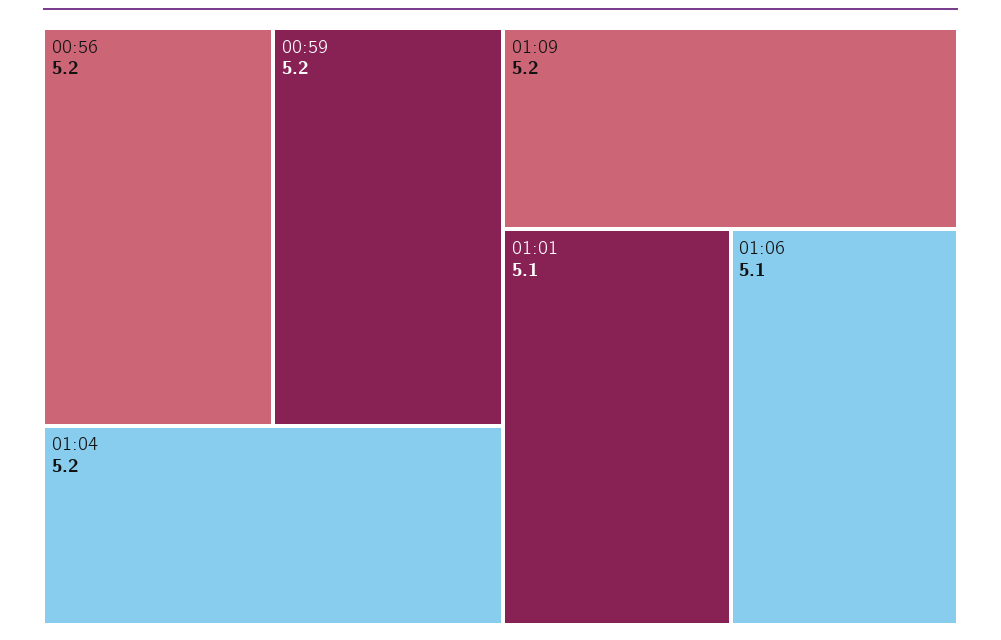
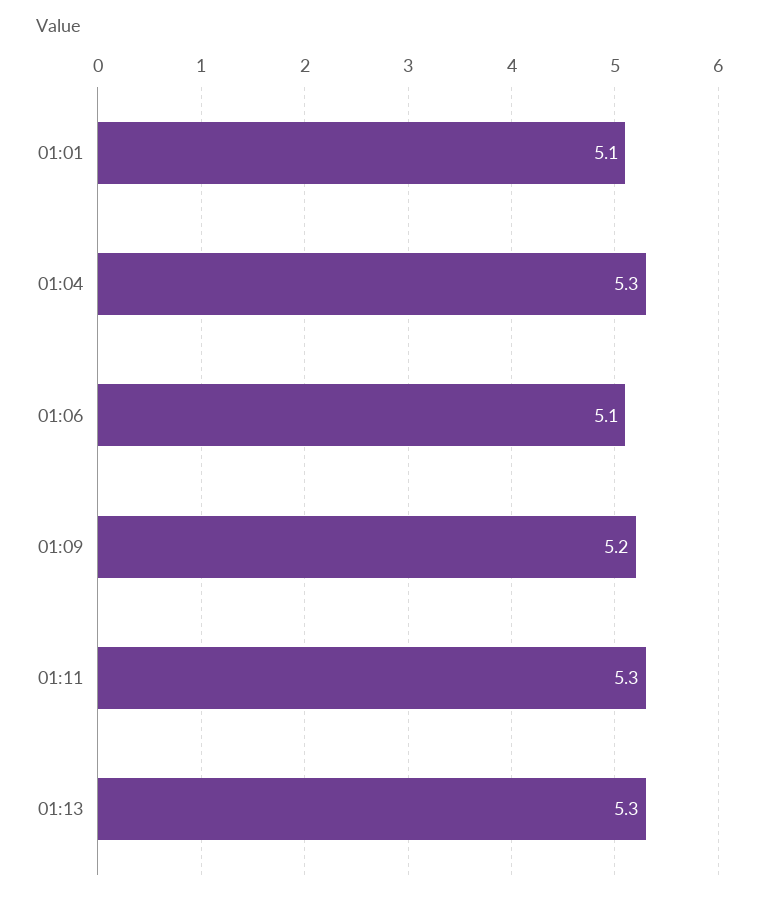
00:56: 5.2 -> none
00:59: 5.2 -> none
01:04: 5.2 -> 5.3
01:11: none -> 5.3
01:13: none -> 5.3

